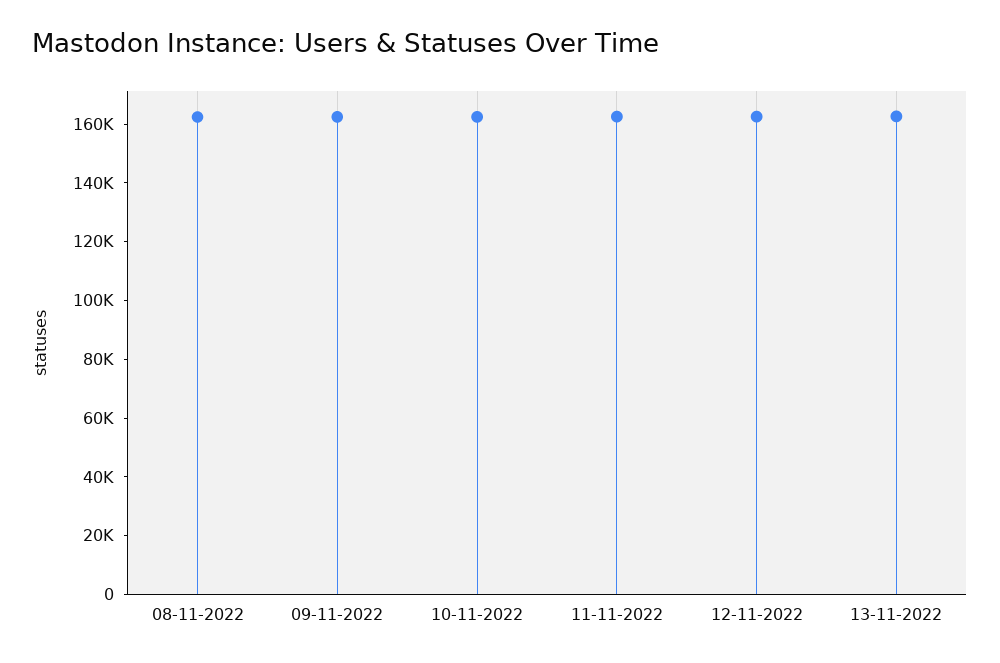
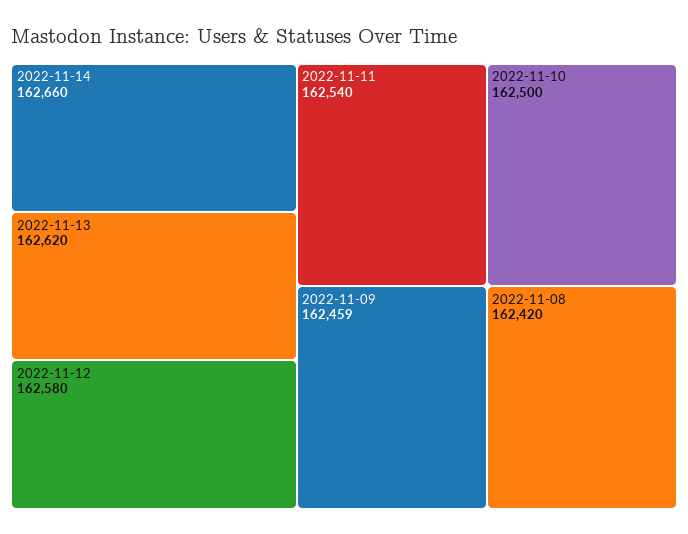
2022-11-14: none -> 162660

